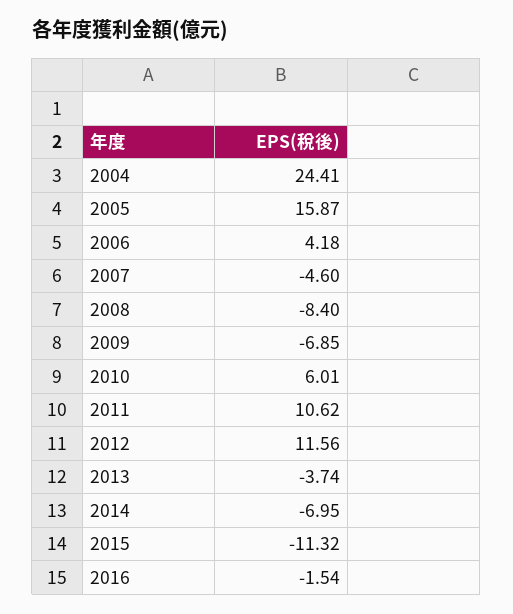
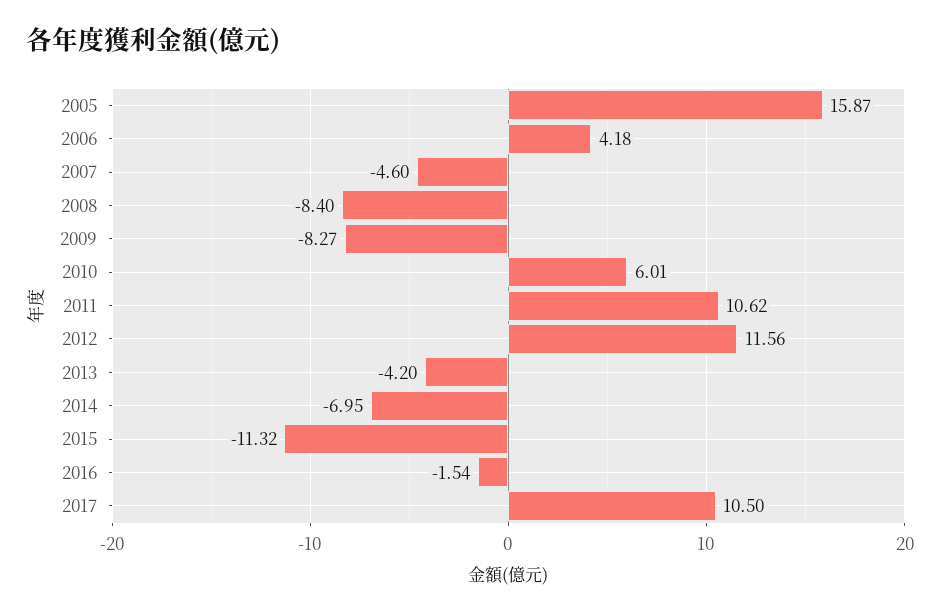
2004: 24.41 -> none
2009: -6.85 -> -8.27
2013: -3.74 -> -4.2
2017: none -> 10.5

